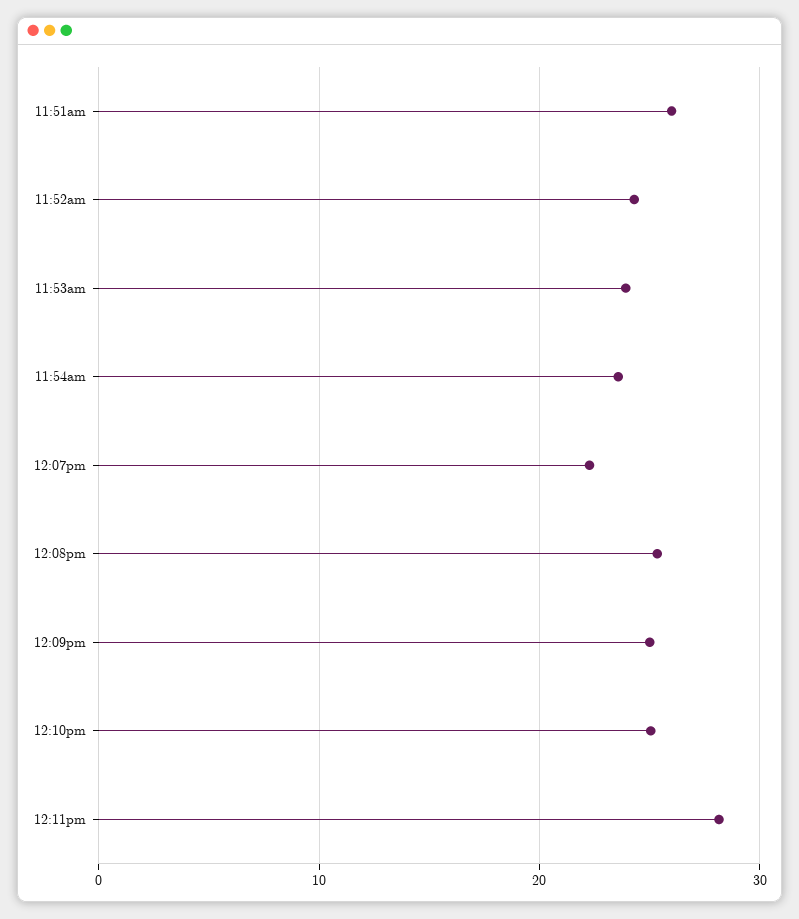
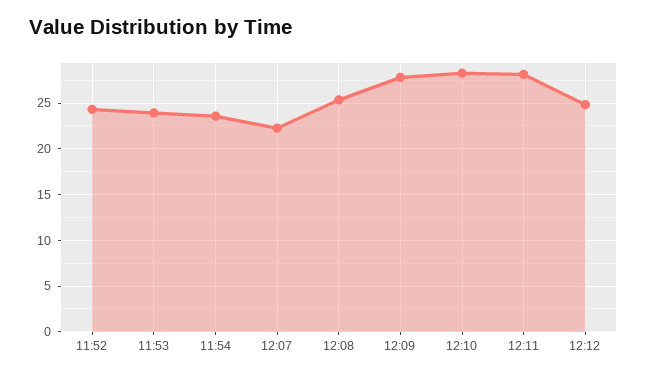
11:51am: 26 -> none
12:09pm: 25 -> 28
12:10pm: 25 -> 28
12:12: none -> 25

